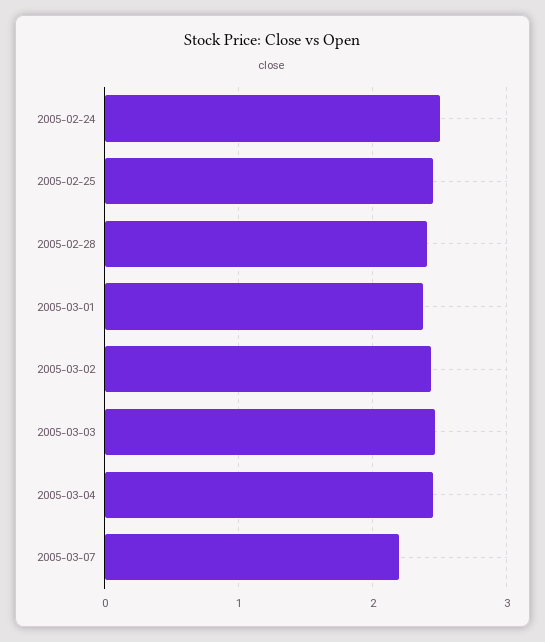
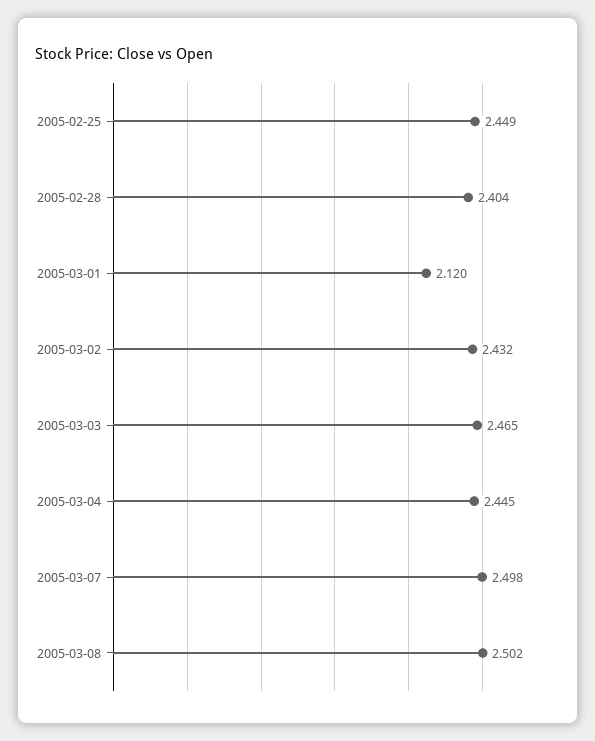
2005-02-24: 2.5 -> none
2005-03-01: 2.4 -> 2.12
2005-03-07: 2.2 -> 2.498
2005-03-08: none -> 2.502

